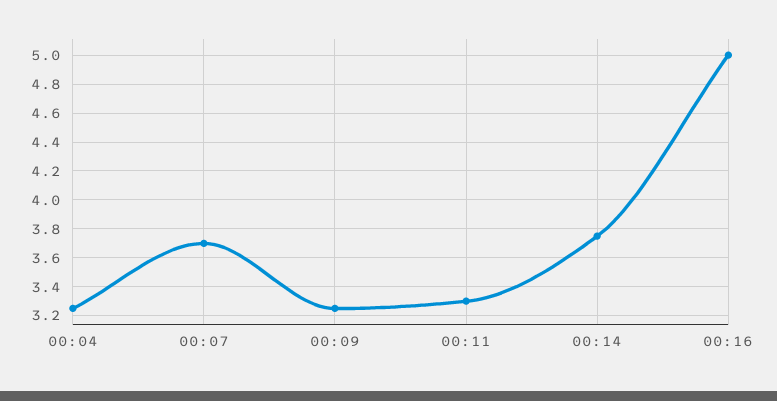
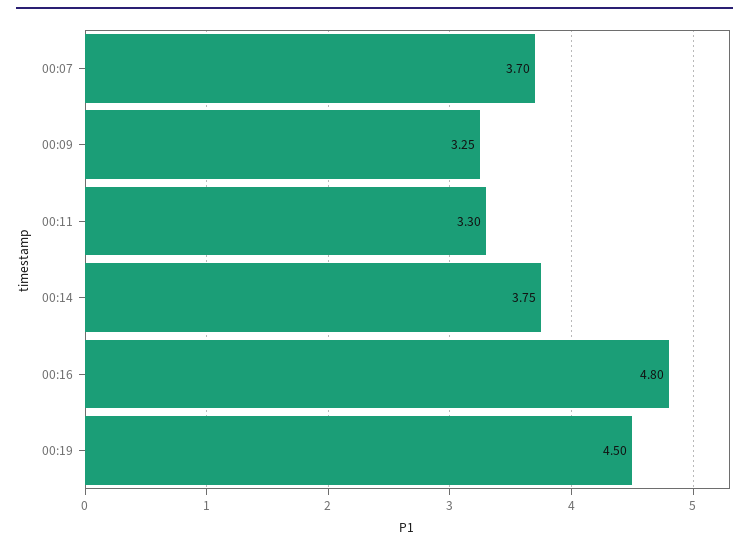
00:04: 3.25 -> none
00:16: 5 -> 4.8
00:19: none -> 4.5

